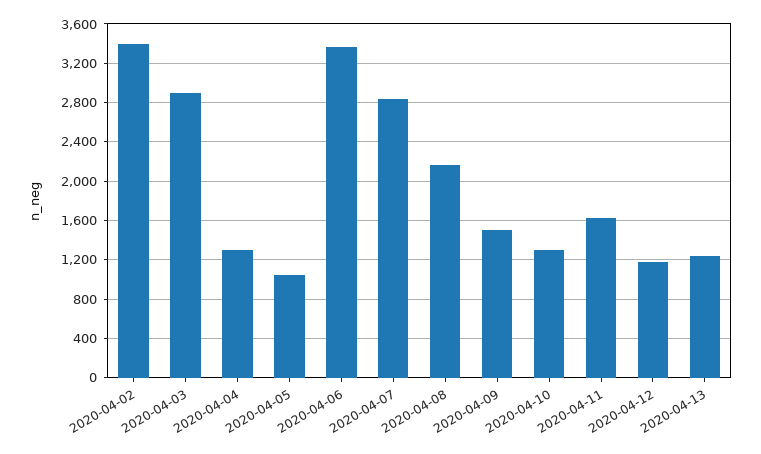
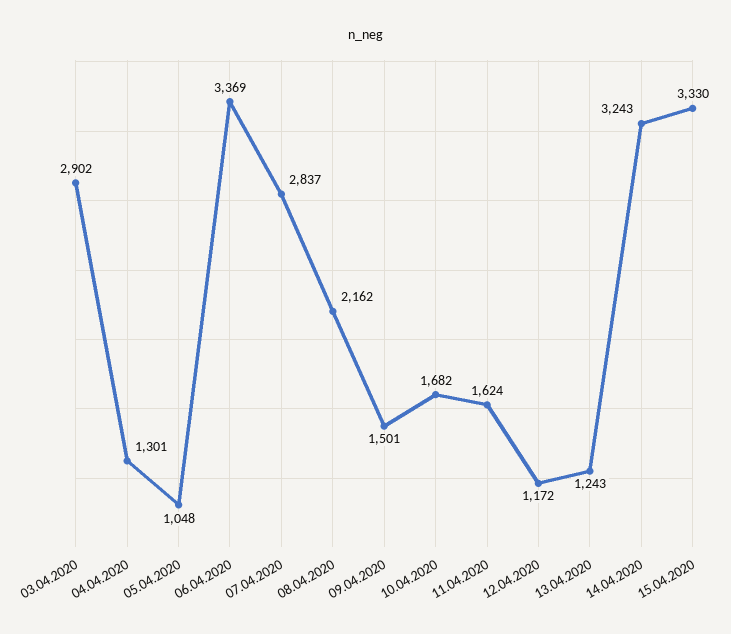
2020-04-02: 3400 -> none
2020-04-10: 1300 -> 1682
14.04.2020: none -> 3243
15.04.2020: none -> 3330

